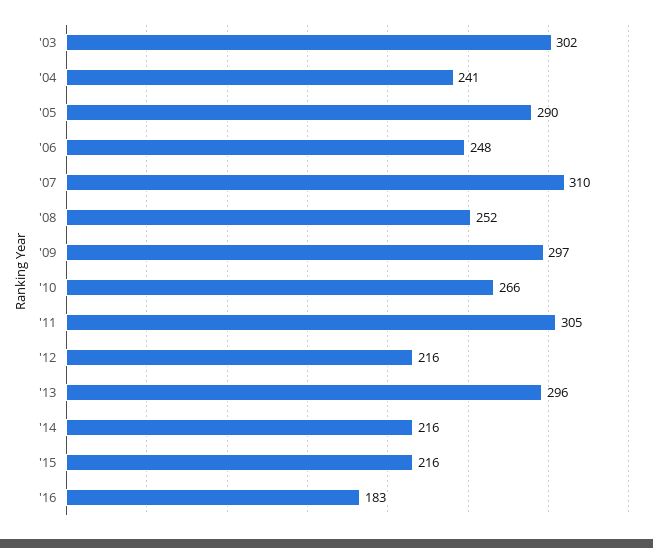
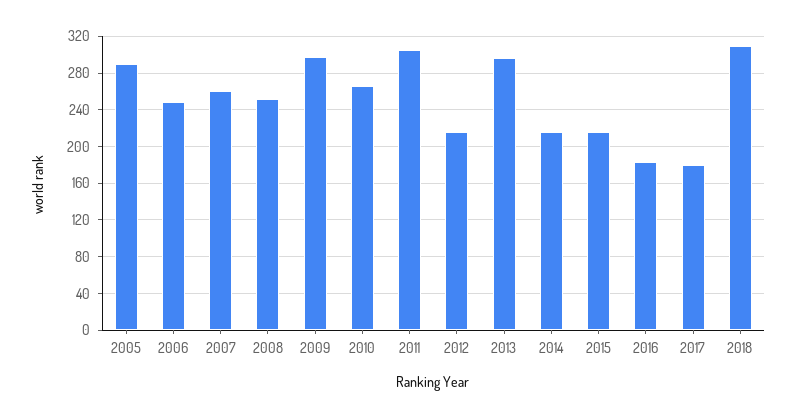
'03: 302 -> none
'04: 241 -> none
'07: 310 -> 260
2017: none -> 180
2018: none -> 310

